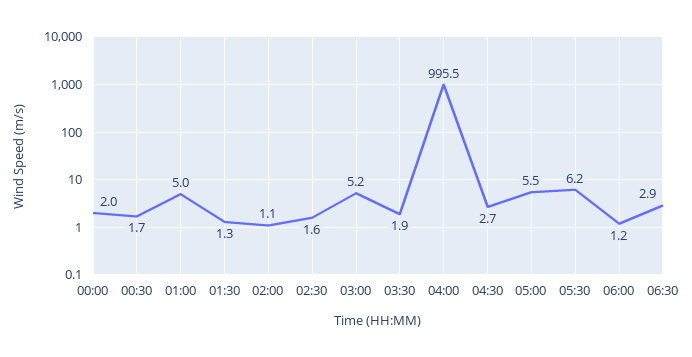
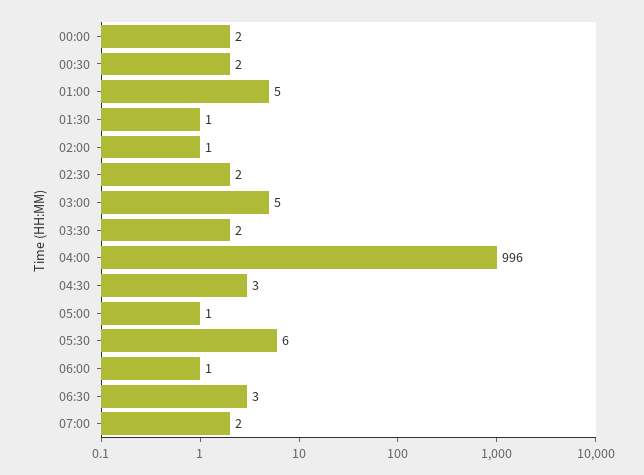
05:00: 5.5 -> 1
07:00: none -> 2

